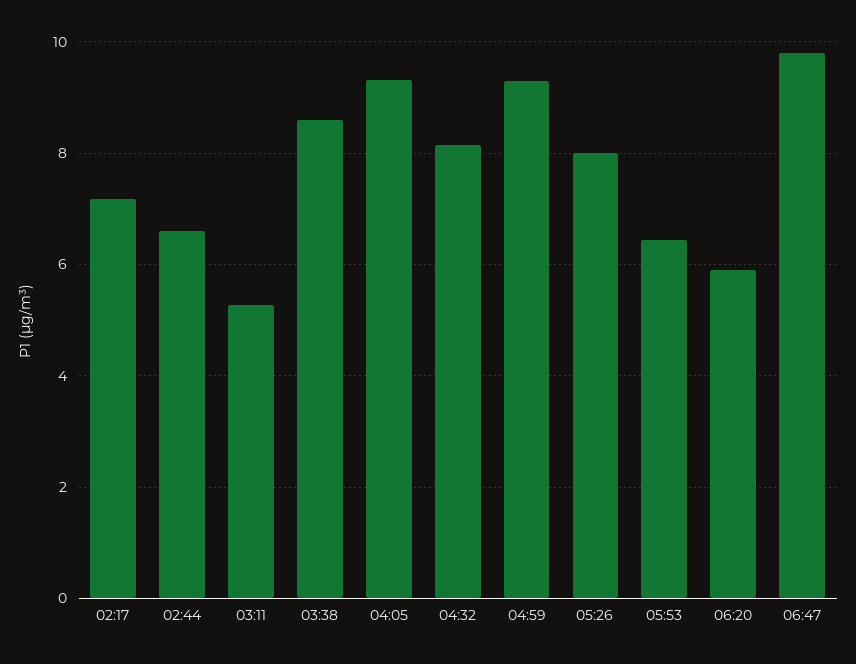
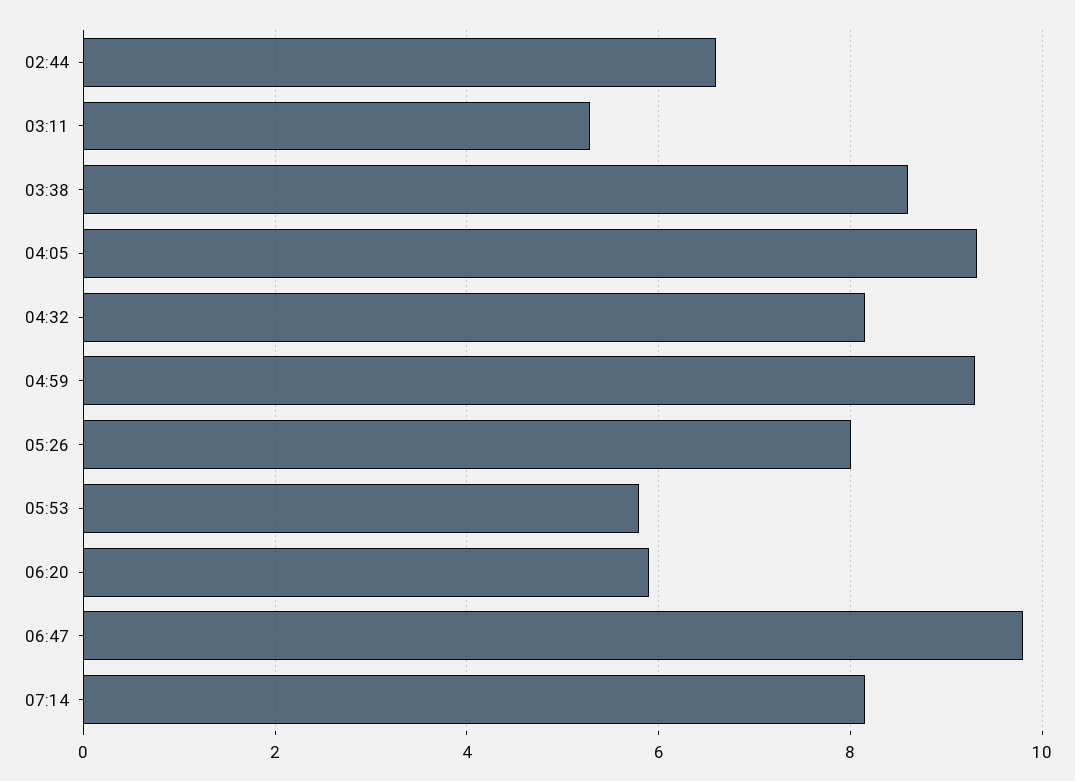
02:17: 7.2 -> none
05:53: 6.4 -> 5.8
07:14: none -> 8.2

